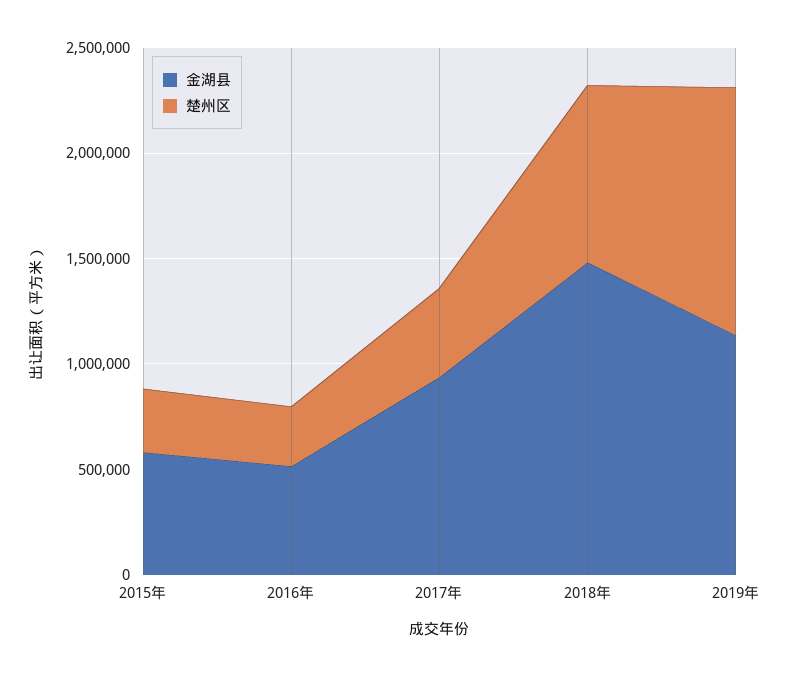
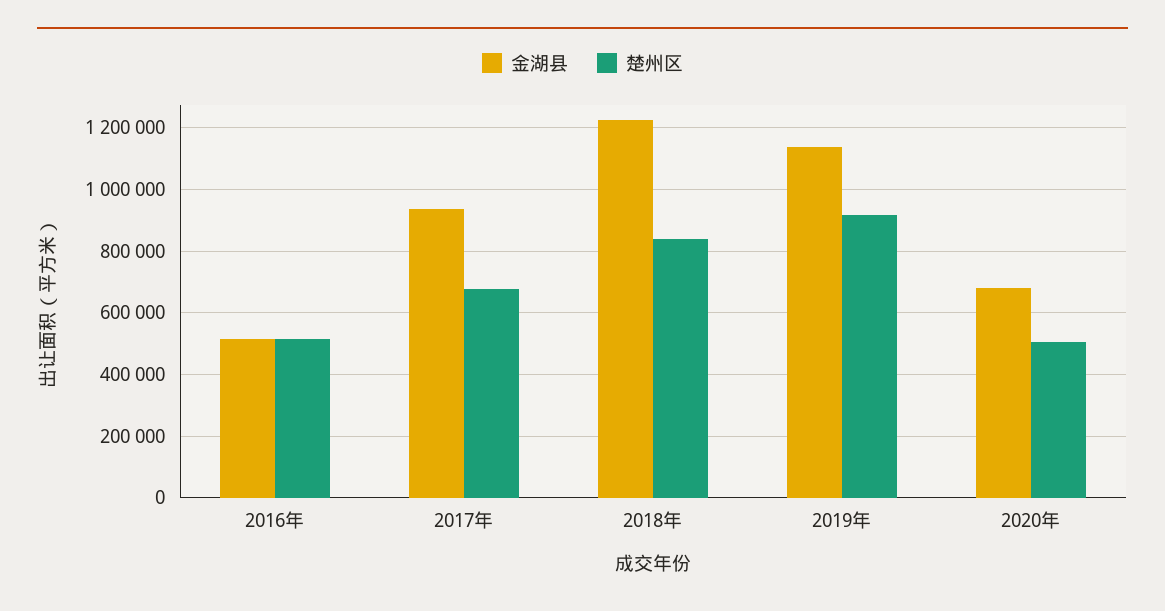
金湖县, 2015年: 600000 -> none
楚州区, 2015年: 300000 -> none
楚州区, 2016年: 300000 -> 520000
楚州区, 2017年: 400000 -> 680000
金湖县, 2018年: 1500000 -> 1220000
楚州区, 2019年: 1200000 -> 920000
金湖县, 2020年: none -> 680000
楚州区, 2020年: none -> 500000

